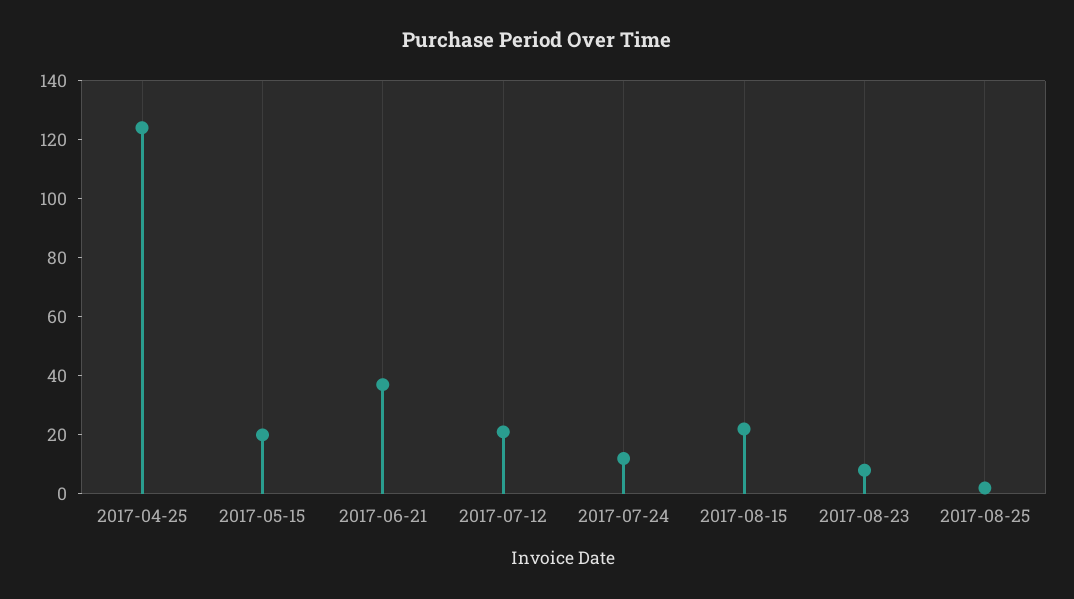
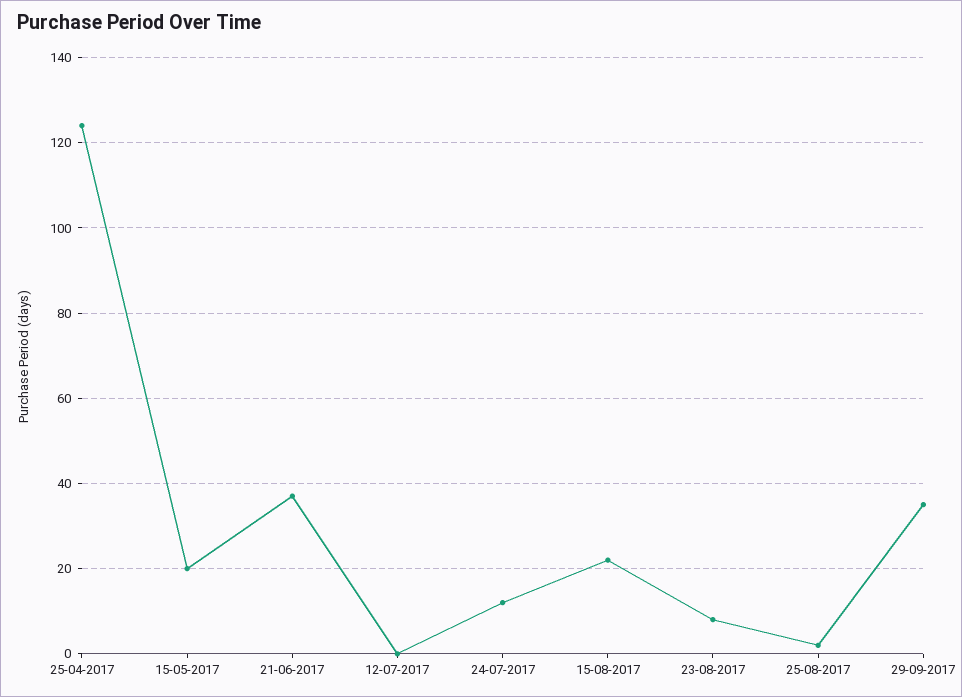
2017-07-12: 20 -> 0
29-09-2017: none -> 35

